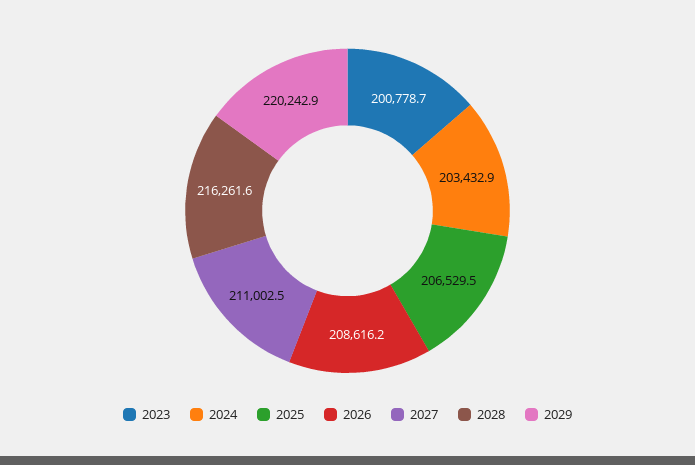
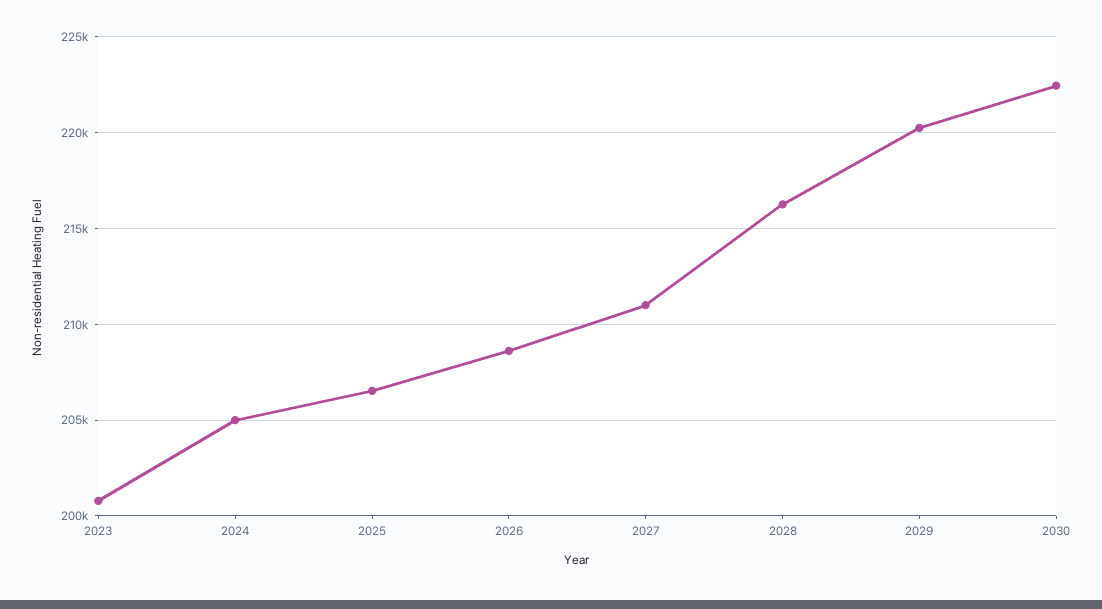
2024: 203432.9 -> 205000
2030: none -> 222500

